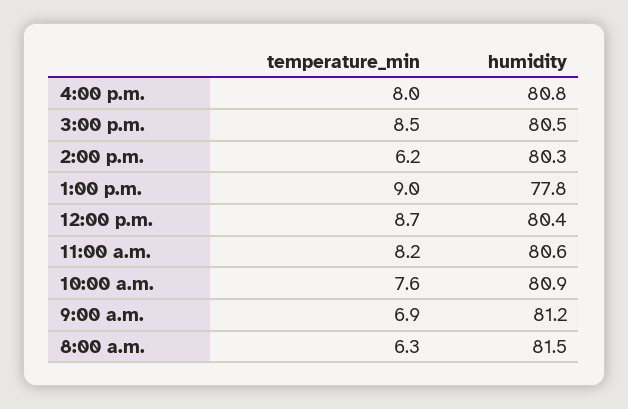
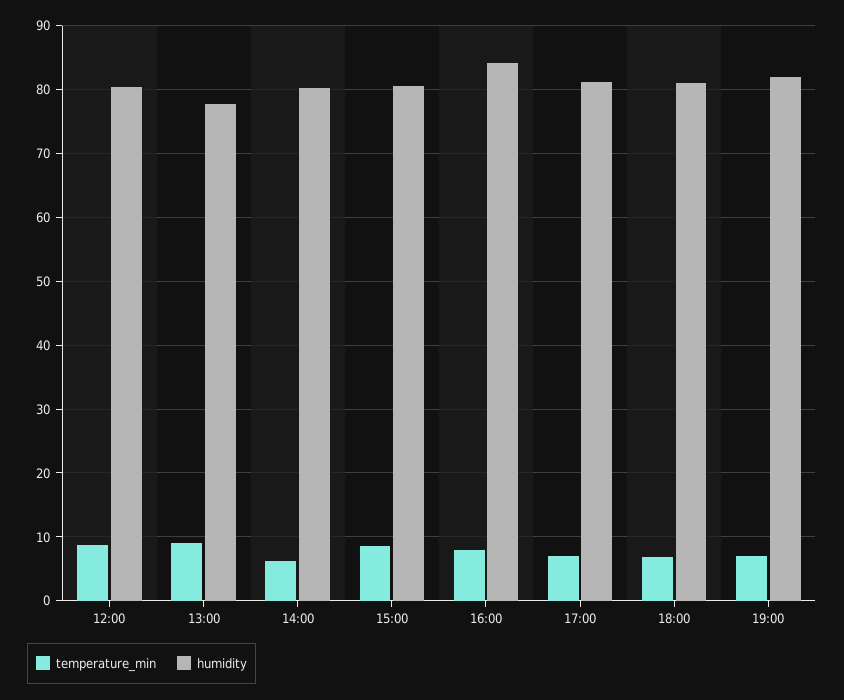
humidity, 4:00 p.m.: 80.8 -> 84
temperature_min, 11:00 a.m.: 8.2 -> none
humidity, 11:00 a.m.: 80.6 -> none
temperature_min, 10:00 a.m.: 7.6 -> none
humidity, 10:00 a.m.: 80.9 -> none
temperature_min, 9:00 a.m.: 6.9 -> none
humidity, 9:00 a.m.: 81.2 -> none
temperature_min, 8:00 a.m.: 6.3 -> none
humidity, 8:00 a.m.: 81.5 -> none
temperature_min, 17:00: none -> 7
humidity, 17:00: none -> 81
temperature_min, 18:00: none -> 7
humidity, 18:00: none -> 81
temperature_min, 19:00: none -> 7
humidity, 19:00: none -> 82

